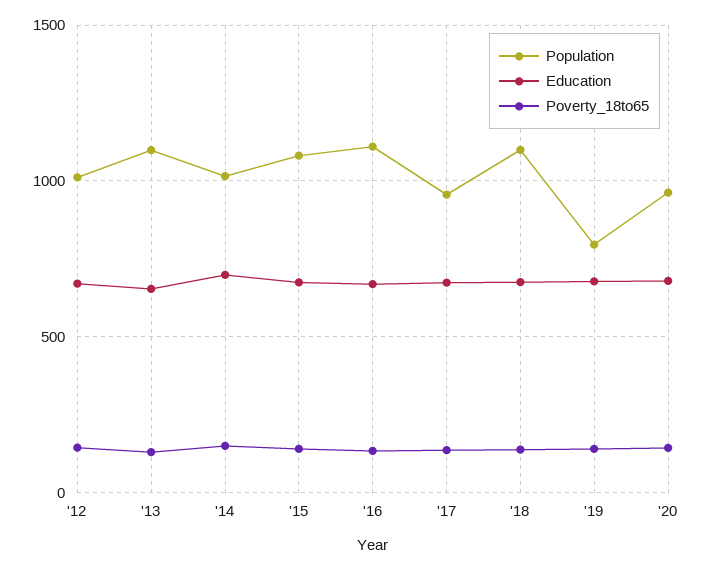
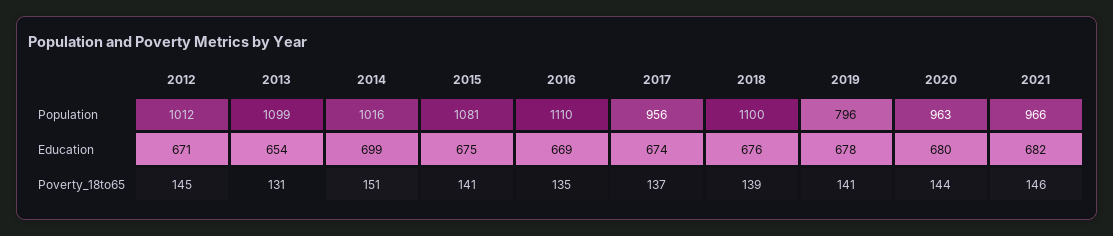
Population, 2021: none -> 966
Education, 2021: none -> 682
Poverty_18to65, 2021: none -> 146

